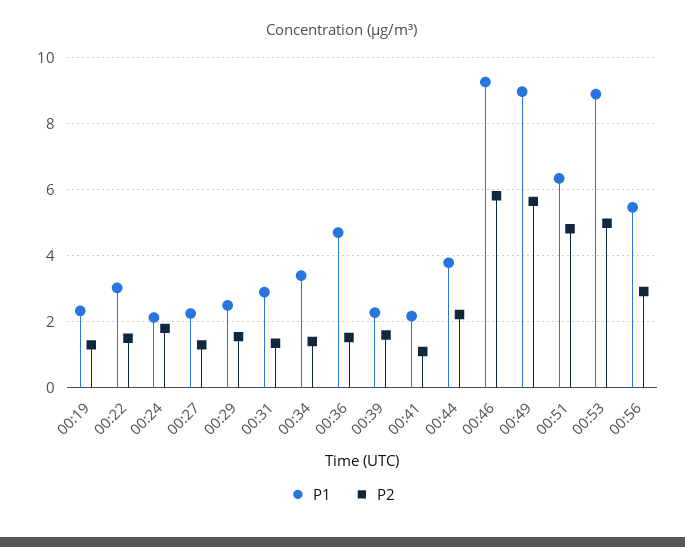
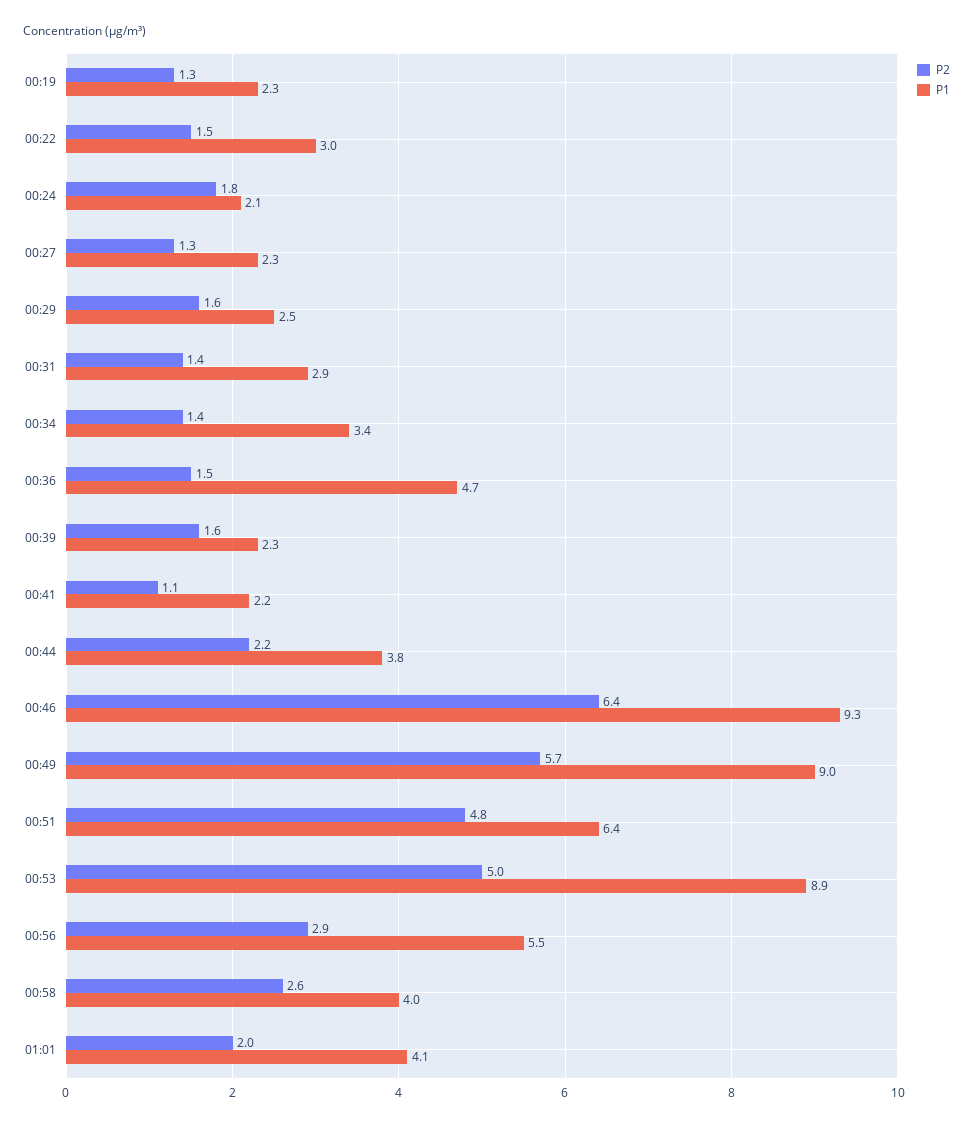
P2, 00:46: 5.8 -> 6.4
P2, 00:58: none -> 2.6
P1, 00:58: none -> 4
P2, 01:01: none -> 2
P1, 01:01: none -> 4.1

